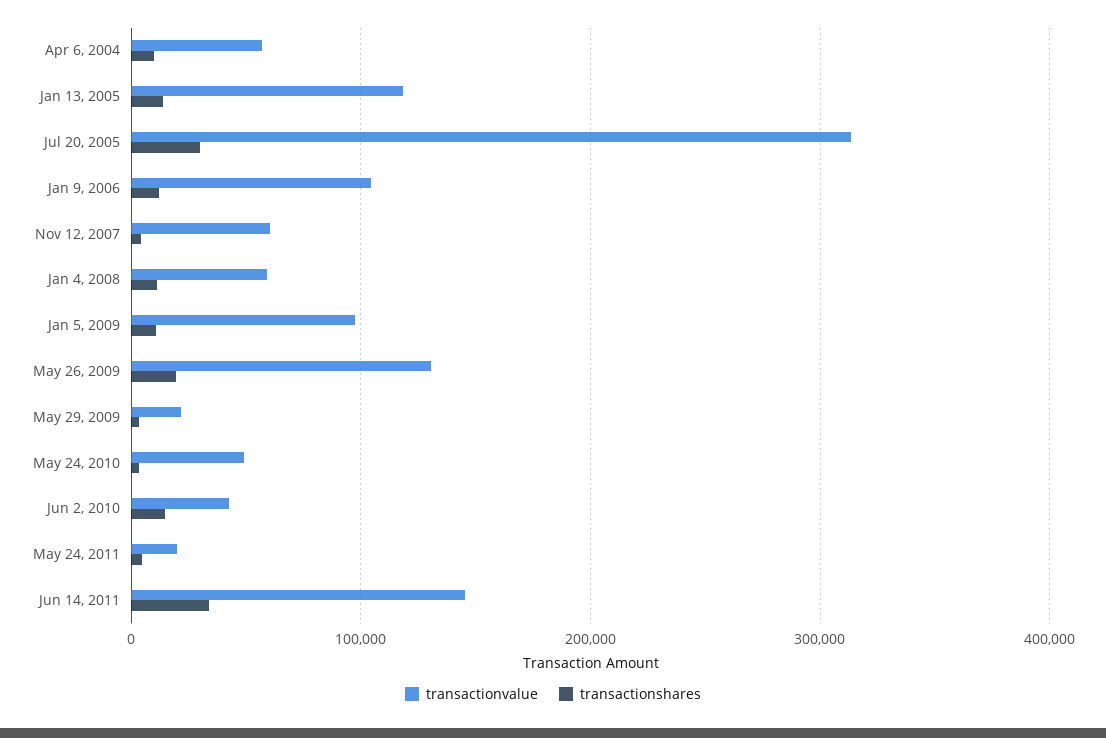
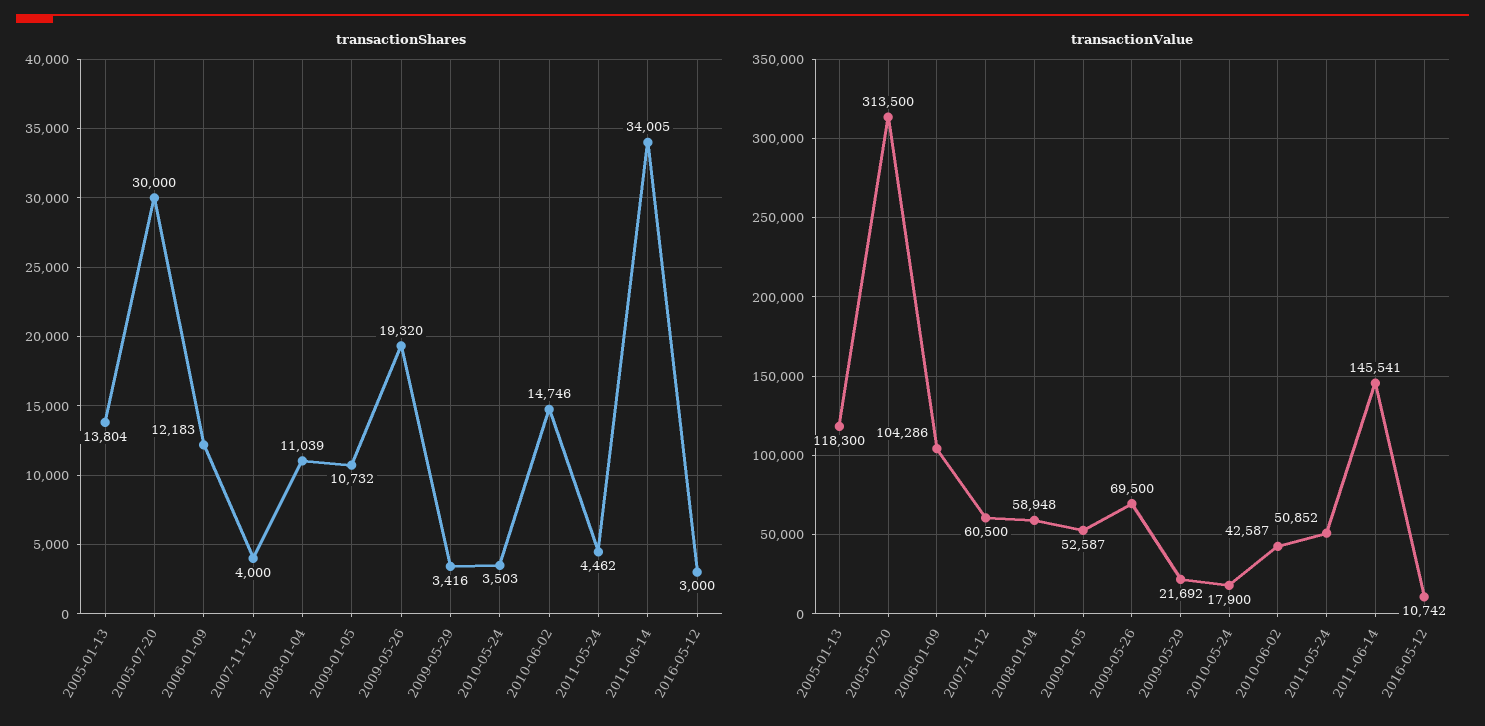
transactionvalue, Apr 6, 2004: 60000 -> none
transactionshares, Apr 6, 2004: 10000 -> none
transactionvalue, Jan 5, 2009: 100000 -> 52587
transactionvalue, May 26, 2009: 130000 -> 69500
transactionvalue, May 24, 2010: 50000 -> 17900
transactionvalue, May 24, 2011: 20000 -> 50852
transactionshares, 2016-05-12: none -> 3000
transactionvalue, 2016-05-12: none -> 10742

